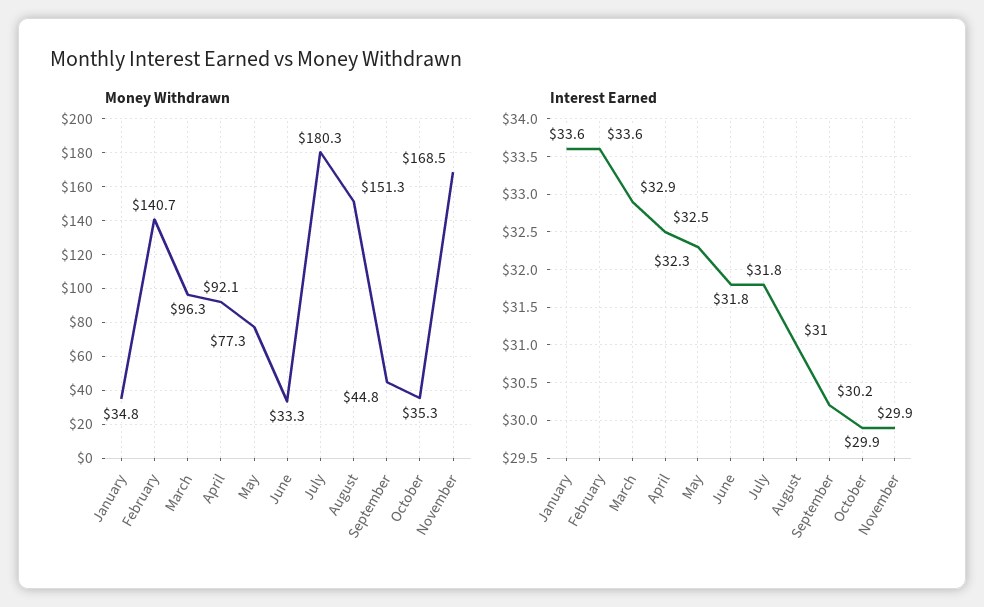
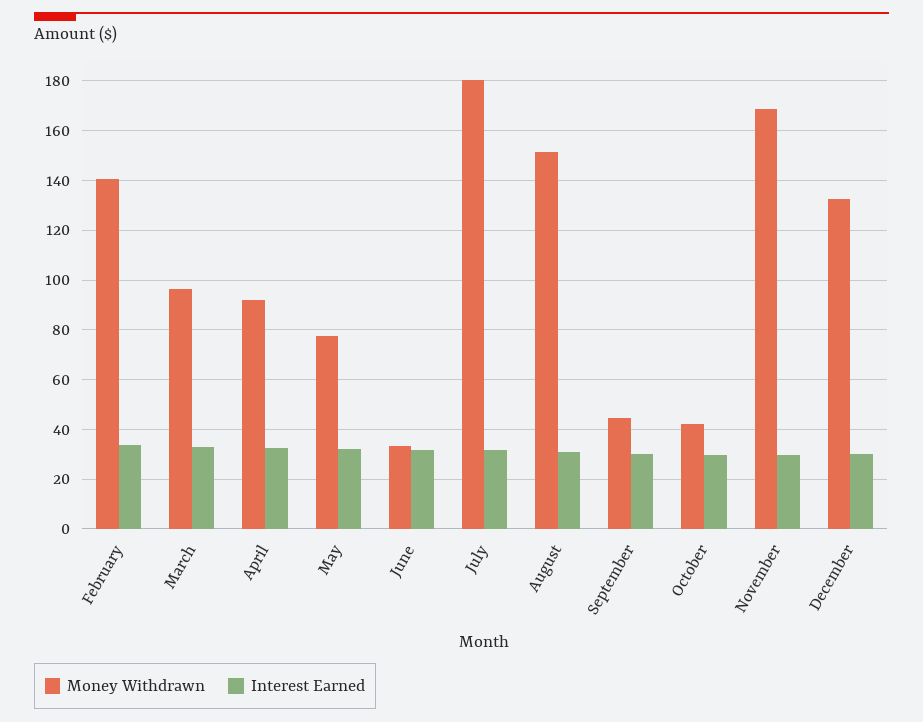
Money Withdrawn, January: 34.8 -> none
Money Withdrawn, October: 35.3 -> 42.5
Interest Earned, January: 33.6 -> none
Money Withdrawn, December: none -> 132.5
Interest Earned, December: none -> 30

